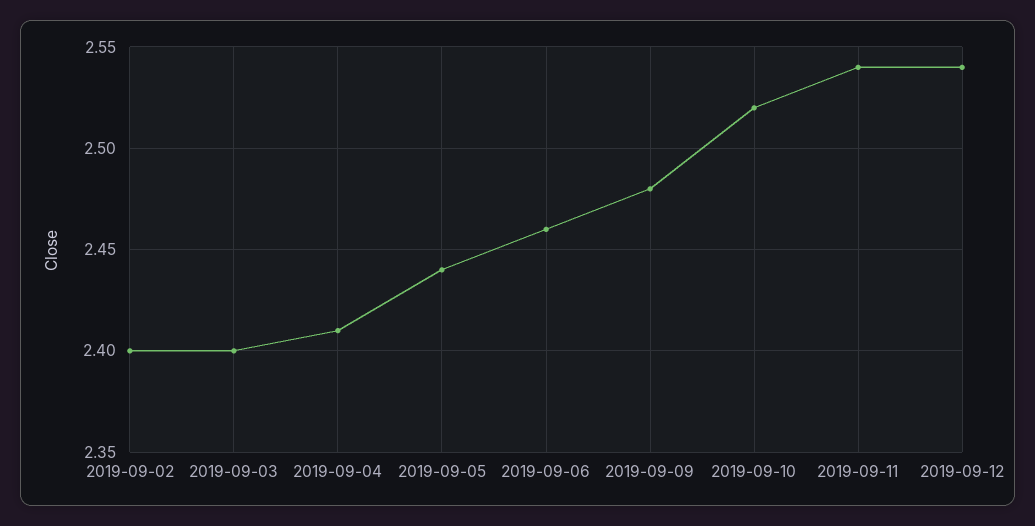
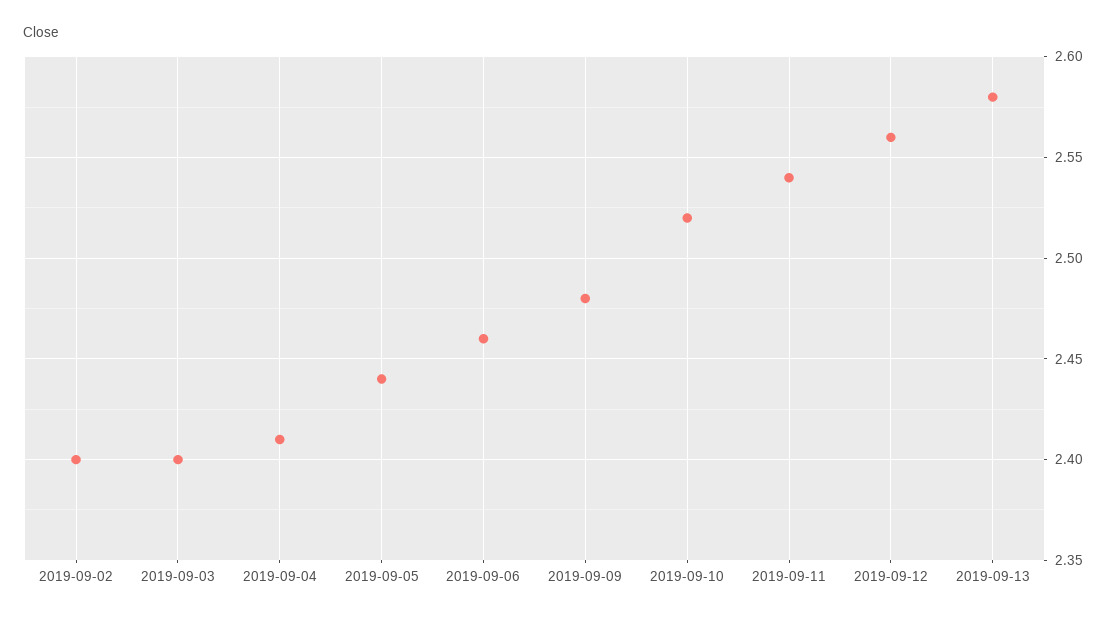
2019-09-12: 2.54 -> 2.56
2019-09-13: none -> 2.58

